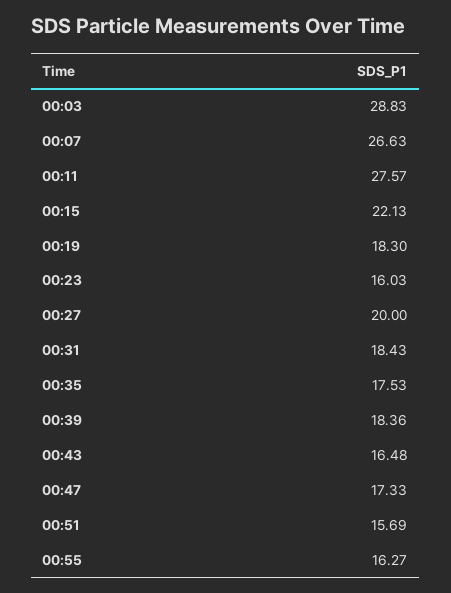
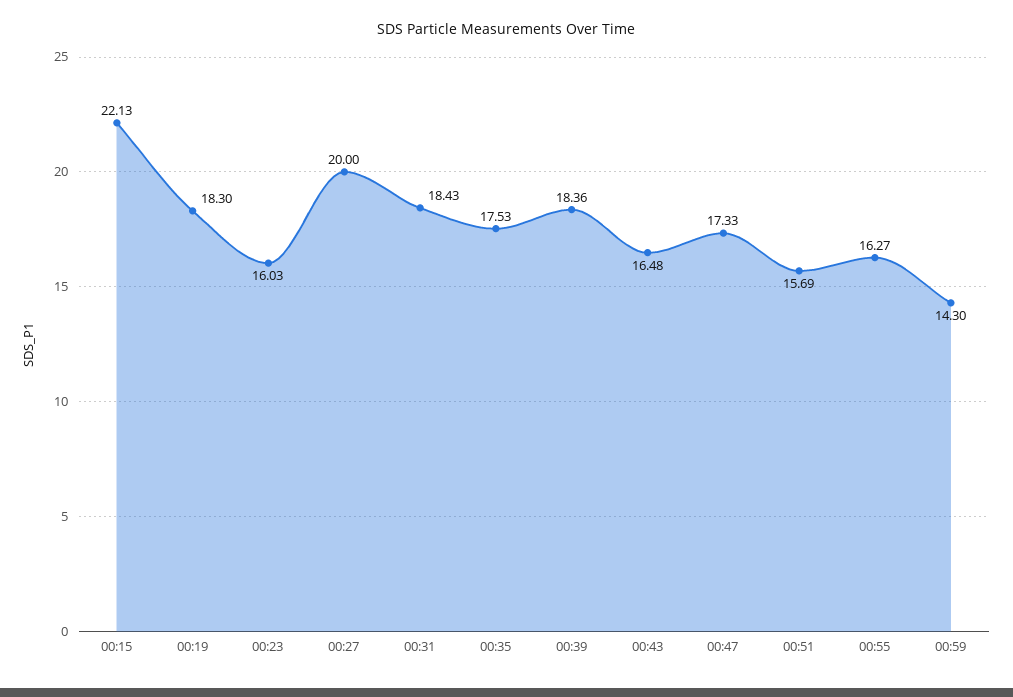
00:03: 28.83 -> none
00:07: 26.63 -> none
00:11: 27.57 -> none
00:59: none -> 14.3

